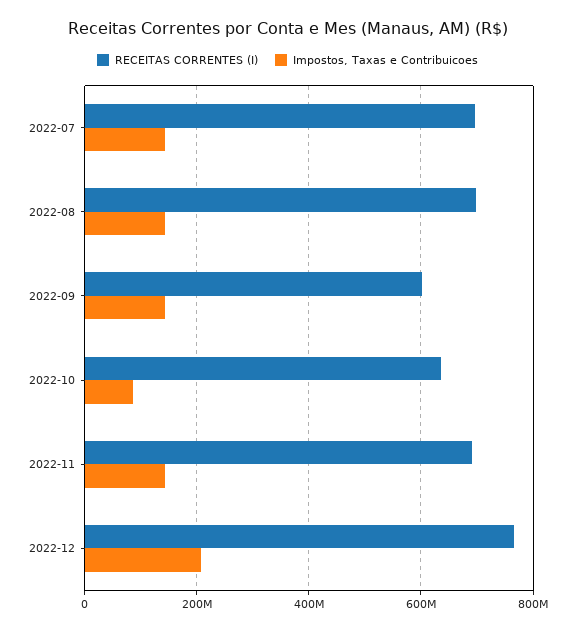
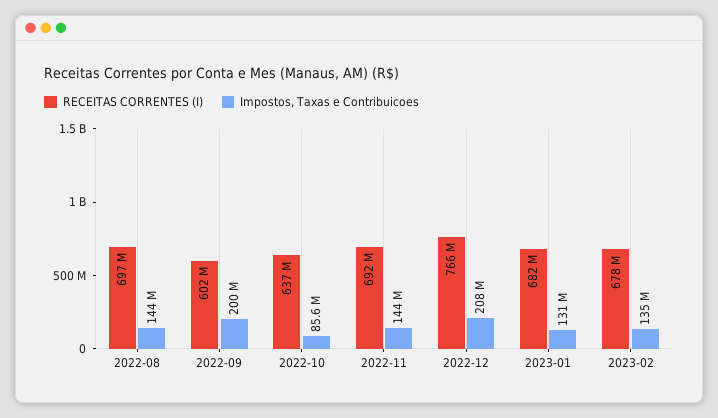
RECEITAS CORRENTES (I), 2022-07: 700000000 -> none
Impostos, Taxas e Contribuicoes, 2022-07: 140000000 -> none
Impostos, Taxas e Contribuicoes, 2022-09: 140000000 -> 200000000
RECEITAS CORRENTES (I), 2023-01: none -> 682000000
Impostos, Taxas e Contribuicoes, 2023-01: none -> 131000000
RECEITAS CORRENTES (I), 2023-02: none -> 678000000
Impostos, Taxas e Contribuicoes, 2023-02: none -> 135000000

